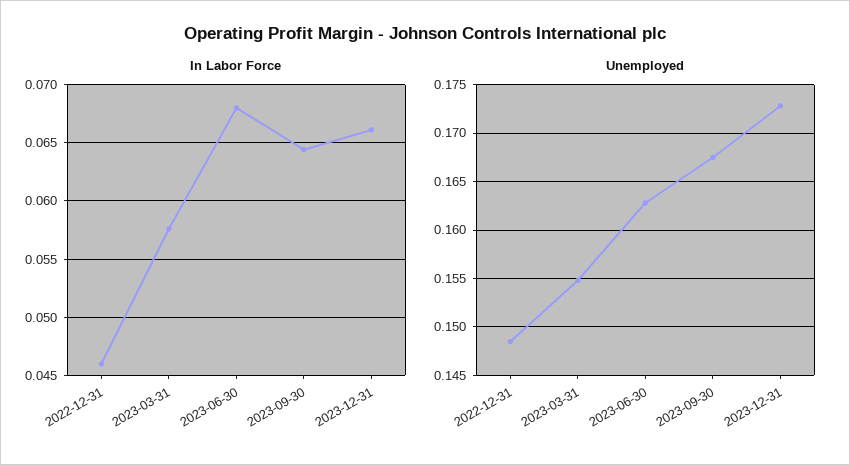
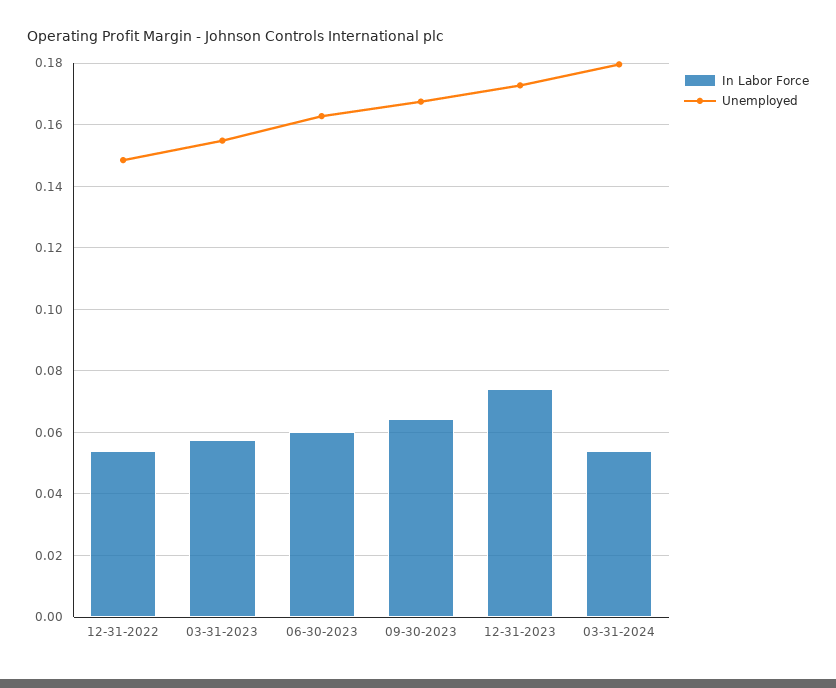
In Labor Force, 2022-12-31: 0.046 -> 0.054
In Labor Force, 2023-06-30: 0.068 -> 0.06
In Labor Force, 2023-12-31: 0.066 -> 0.074
In Labor Force, 03-31-2024: none -> 0.054
Unemployed, 03-31-2024: none -> 0.18

